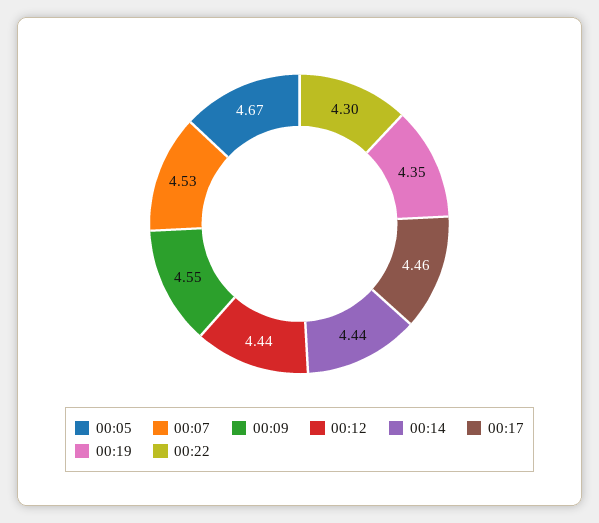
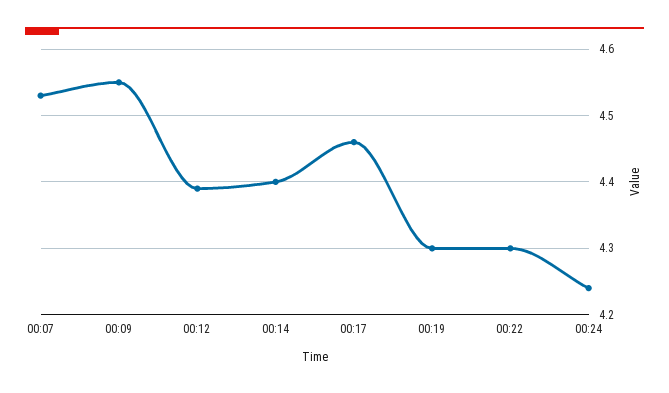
00:05: 4.67 -> none
00:12: 4.44 -> 4.39
00:14: 4.44 -> 4.4
00:19: 4.35 -> 4.3
00:24: none -> 4.24

